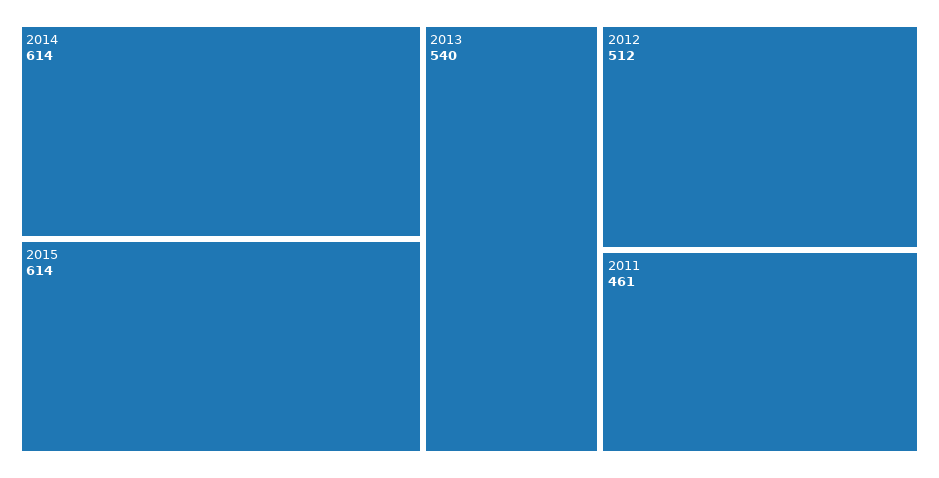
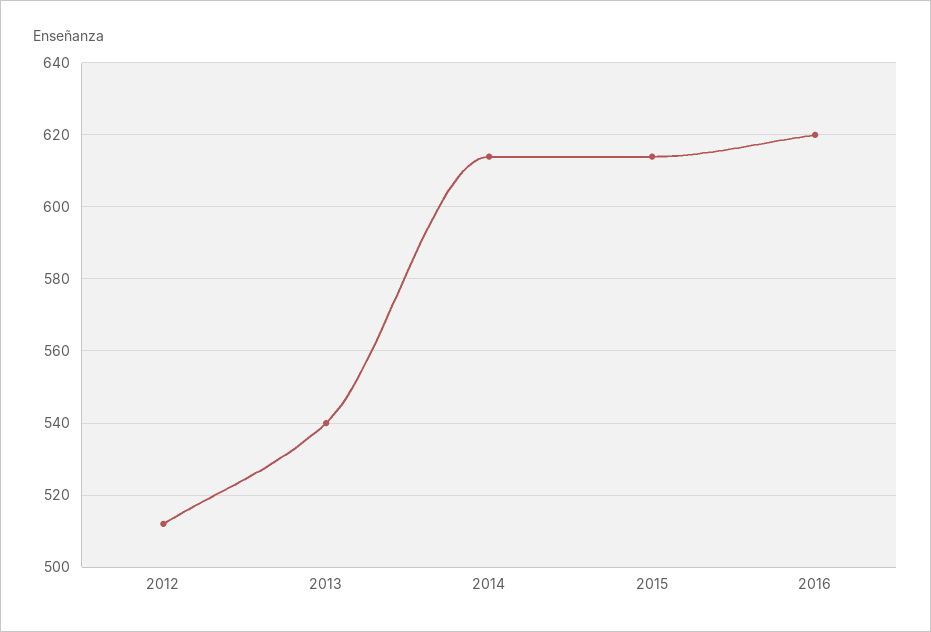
2011: 461 -> none
2016: none -> 620

